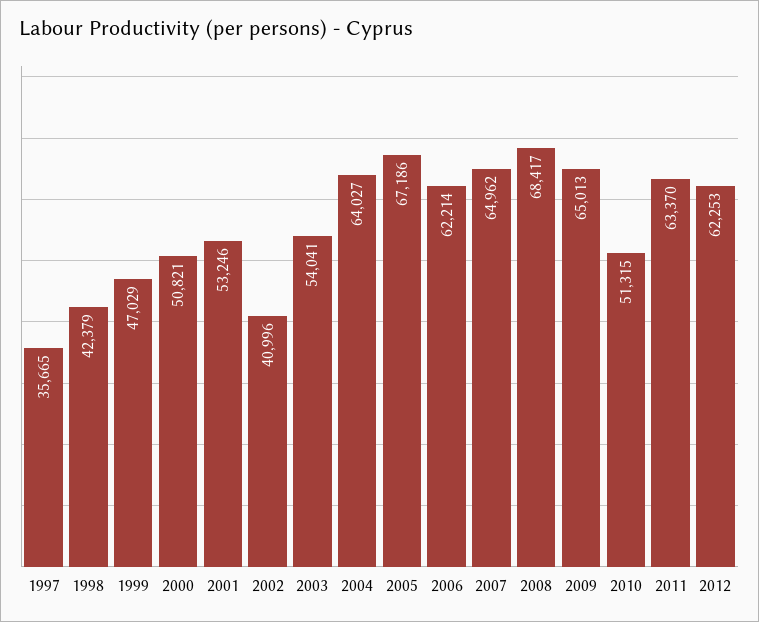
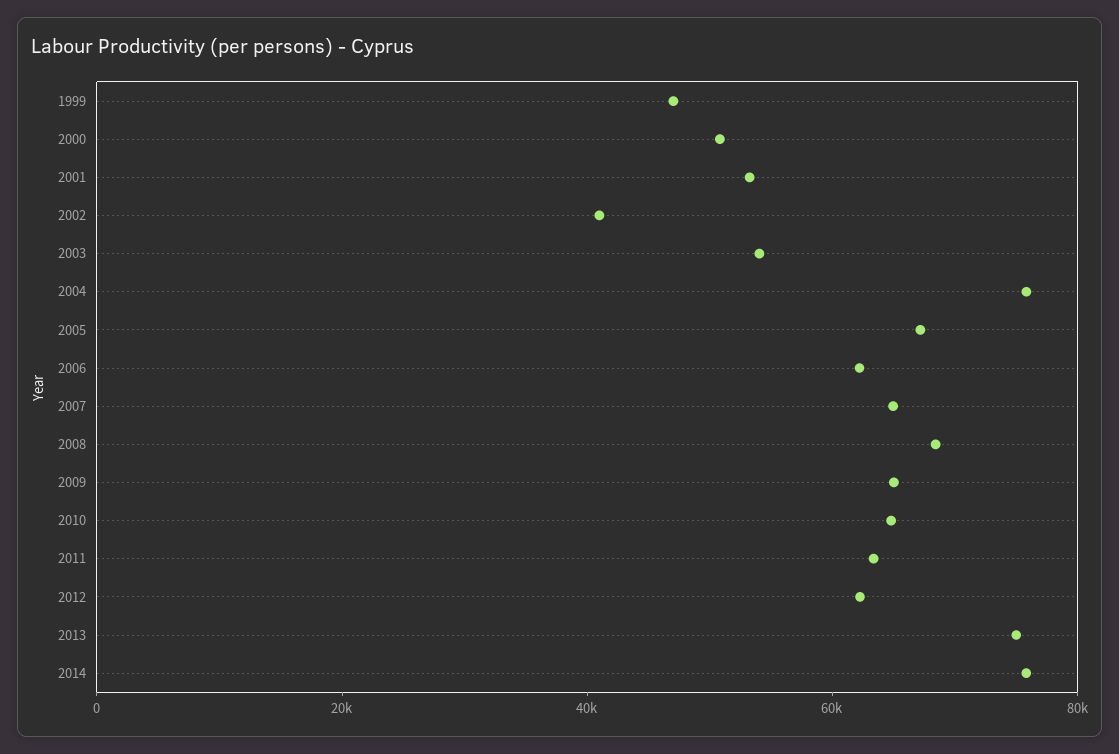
1997: 35665 -> none
1998: 42379 -> none
2004: 64027 -> 75000
2010: 51315 -> 65000
2013: none -> 75000
2014: none -> 75000

